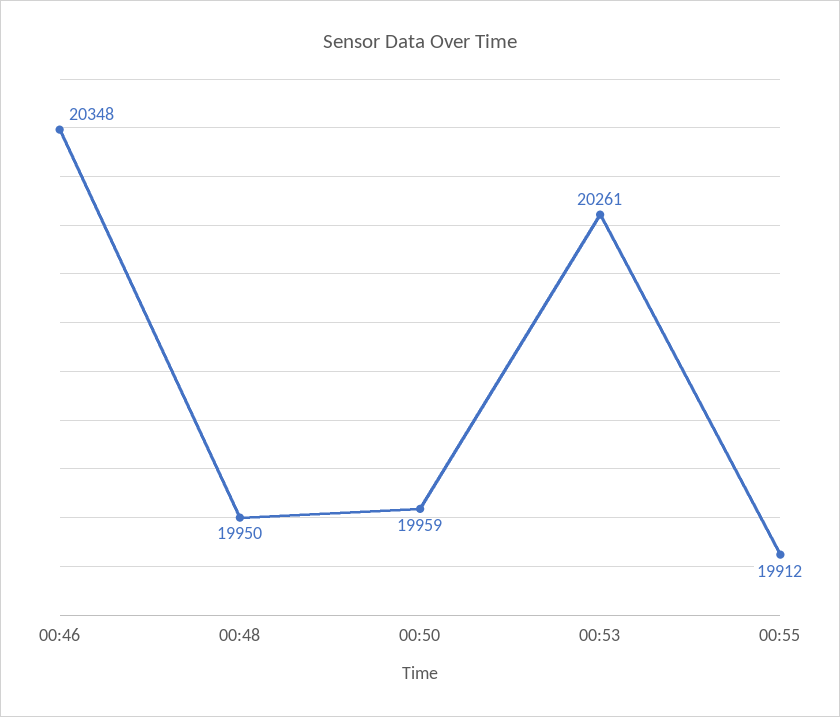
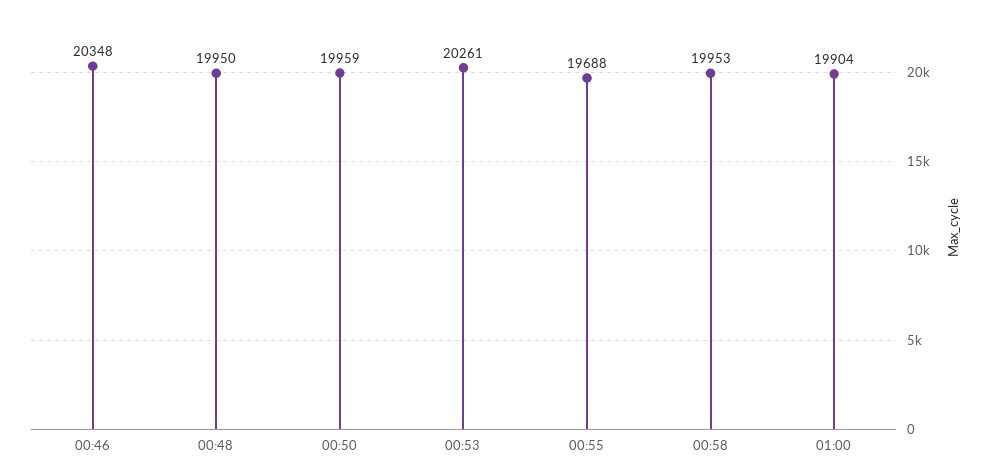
00:55: 19912 -> 19688
00:58: none -> 19953
01:00: none -> 19904

